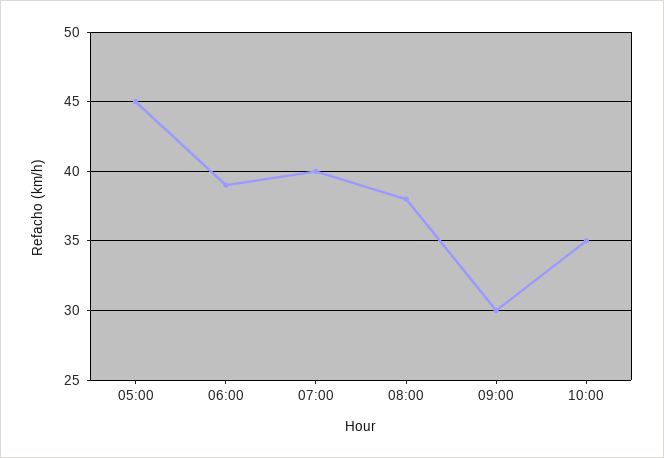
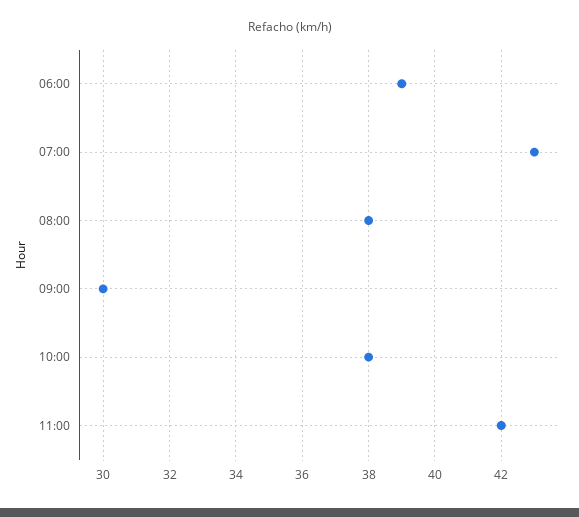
05:00: 45 -> none
07:00: 40 -> 43
10:00: 35 -> 38
11:00: none -> 42

